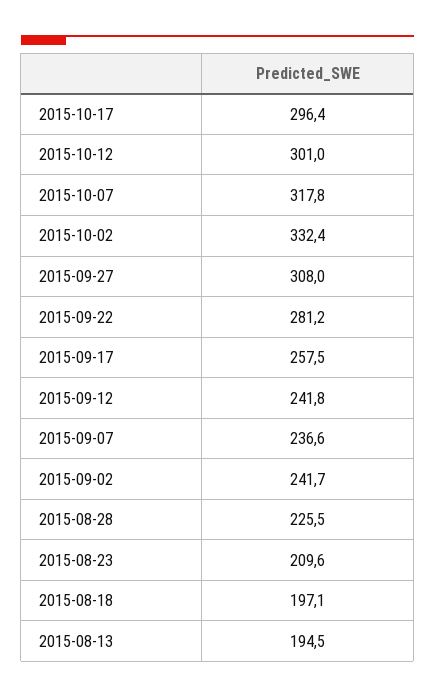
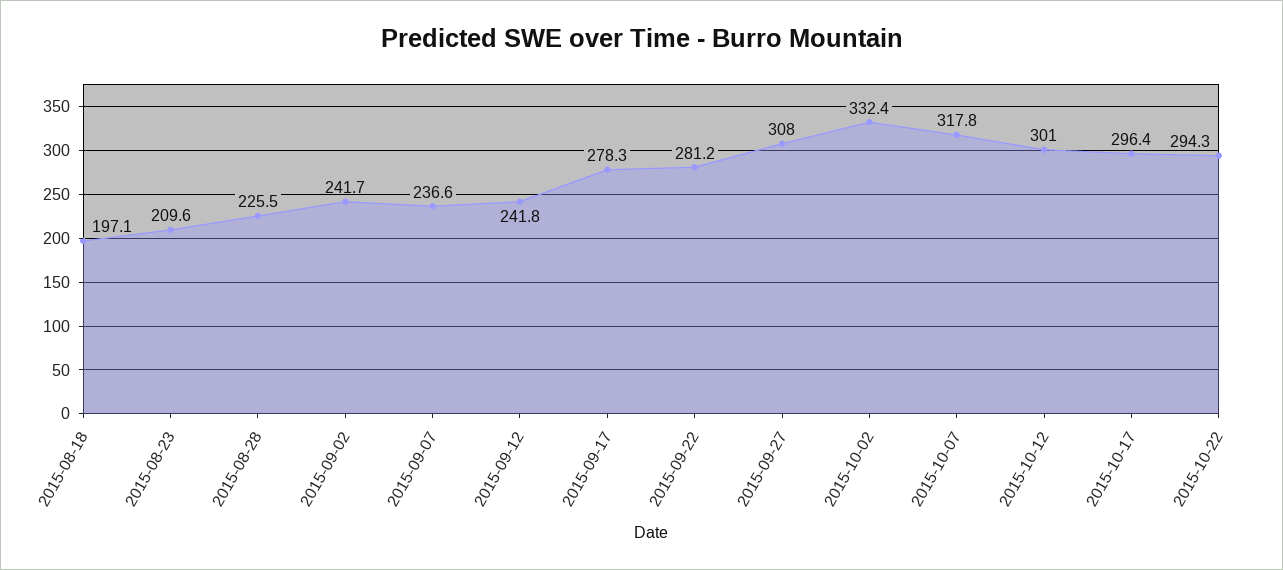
2015-09-17: 257.5 -> 278.3
2015-08-13: 194.5 -> none
2015-10-22: none -> 294.3

